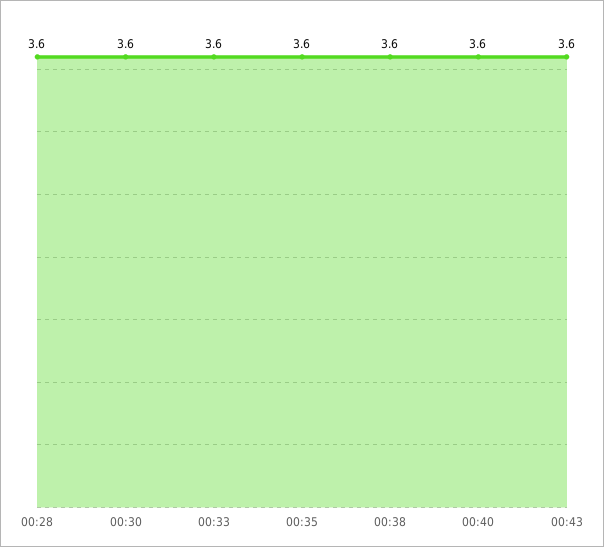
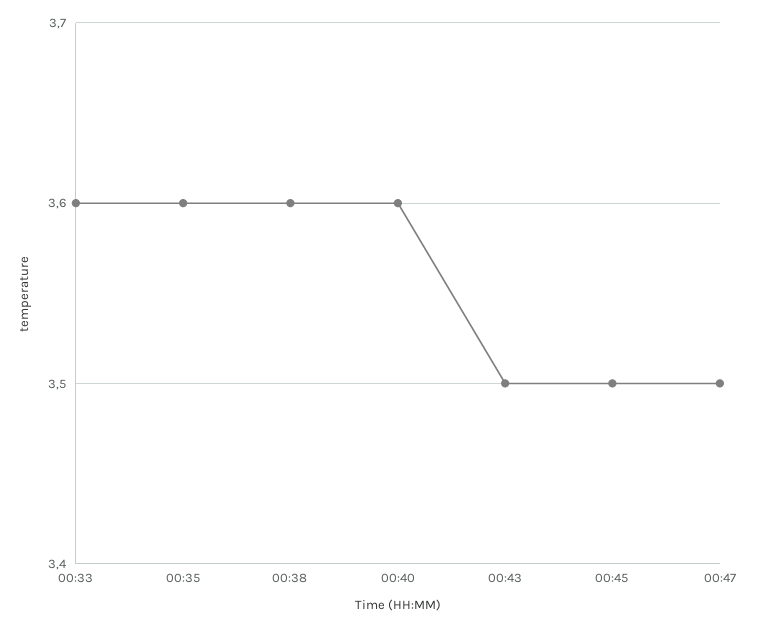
00:28: 3.6 -> none
00:30: 3.6 -> none
00:43: 3.6 -> 3.5
00:45: none -> 3.5
00:47: none -> 3.5

